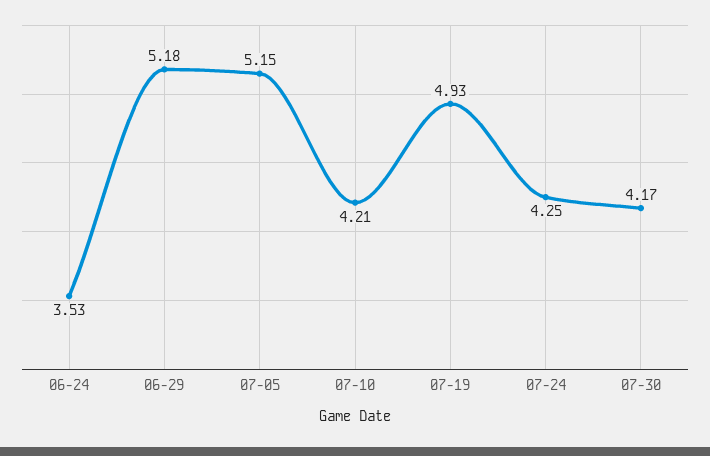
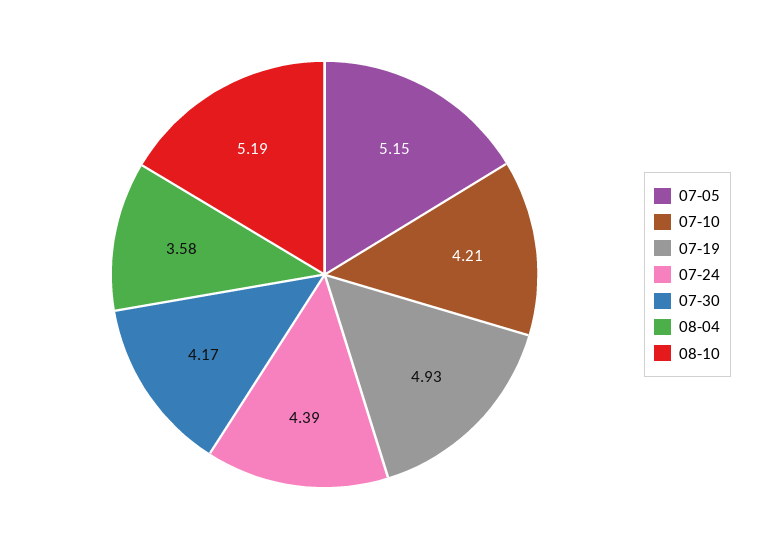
06-24: 3.53 -> none
06-29: 5.18 -> none
07-24: 4.25 -> 4.39
08-04: none -> 3.58
08-10: none -> 5.19

